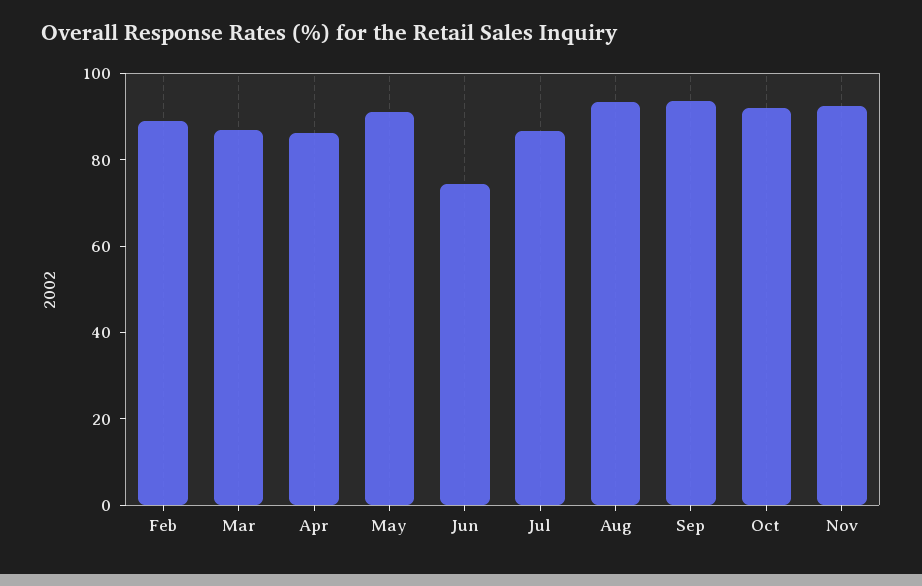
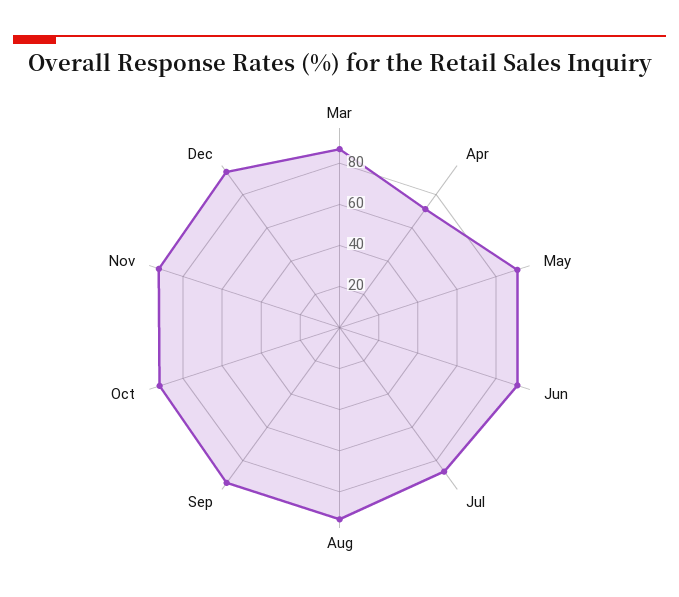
Feb: 90 -> none
Apr: 85 -> 70
Jun: 75 -> 90
Dec: none -> 95

